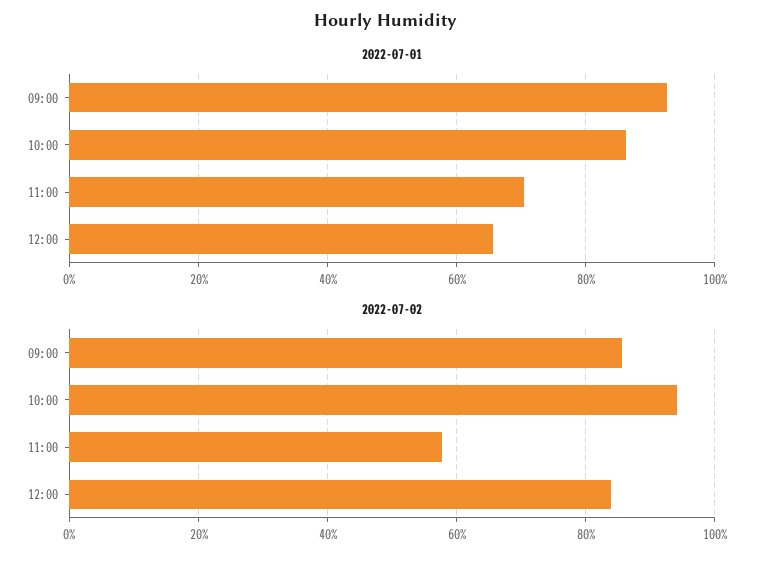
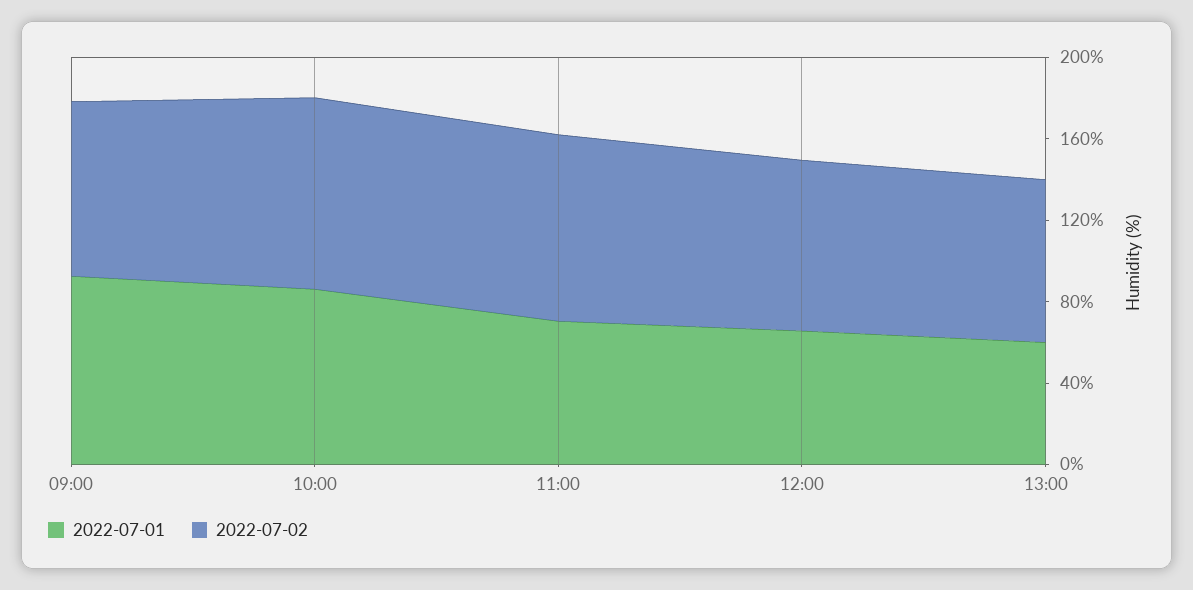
2022-07-02, 11:00: 58 -> 90
2022-07-01, 13:00: none -> 60
2022-07-02, 13:00: none -> 80

